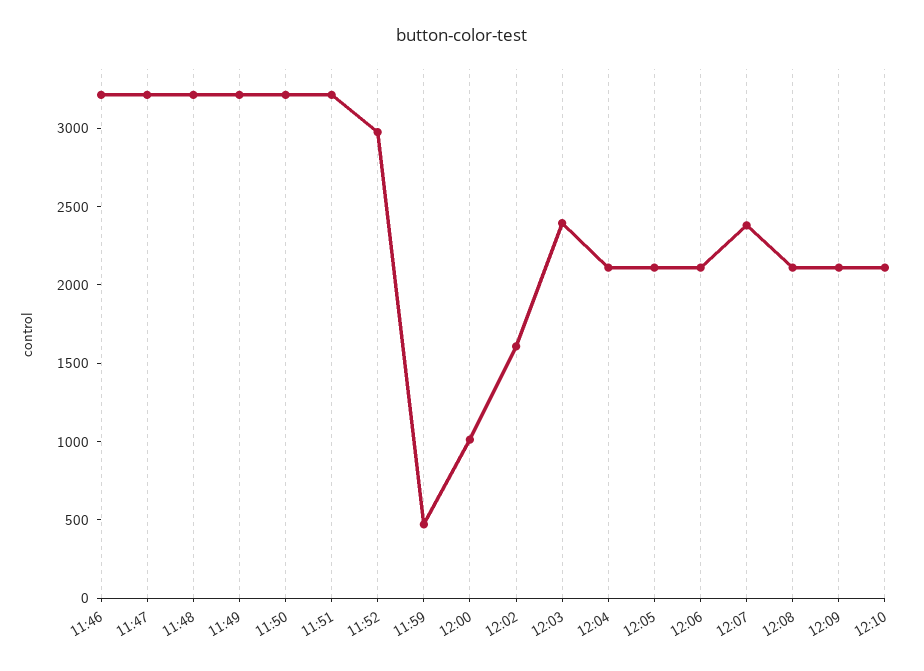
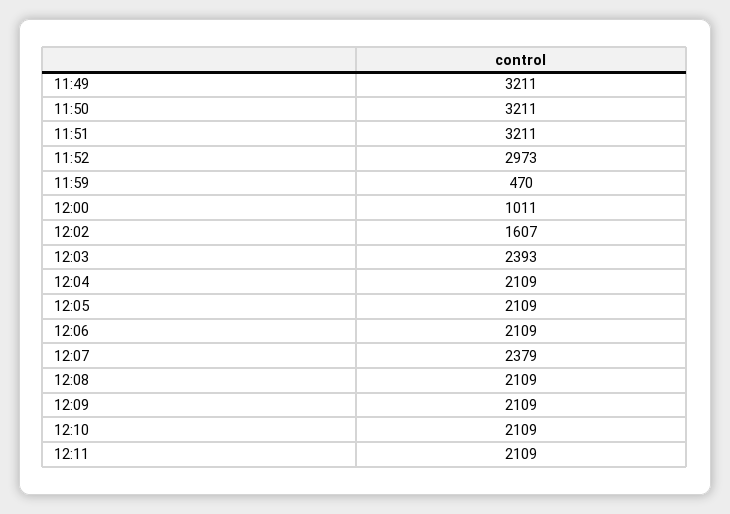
11:46: 3200 -> none
11:47: 3200 -> none
11:48: 3200 -> none
12:11: none -> 2109

